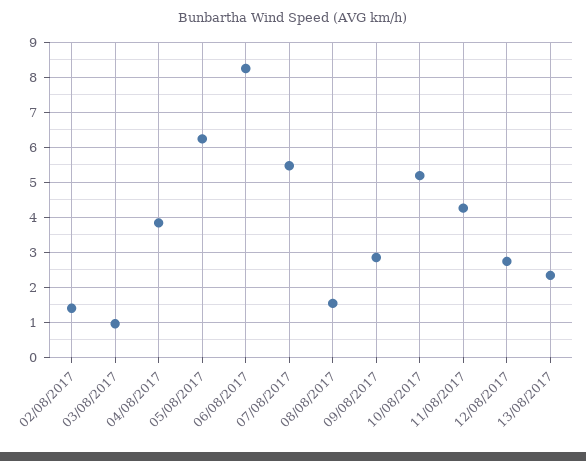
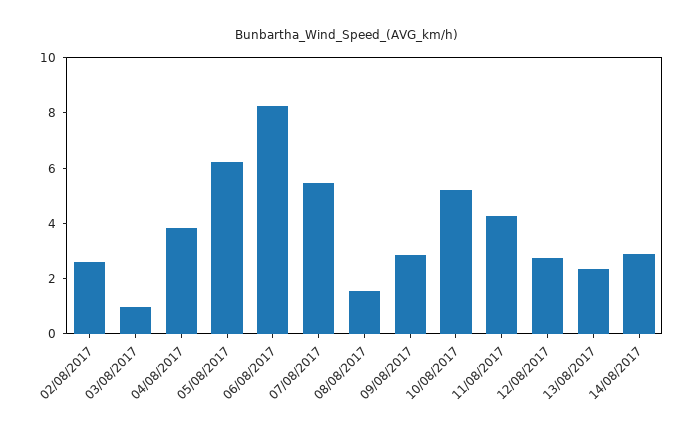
02/08/2017: 1.4 -> 2.5
14/08/2017: none -> 3

